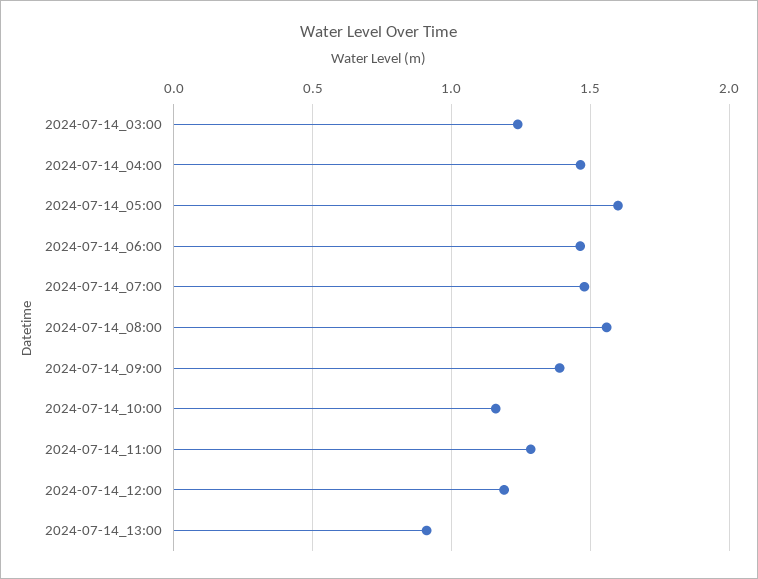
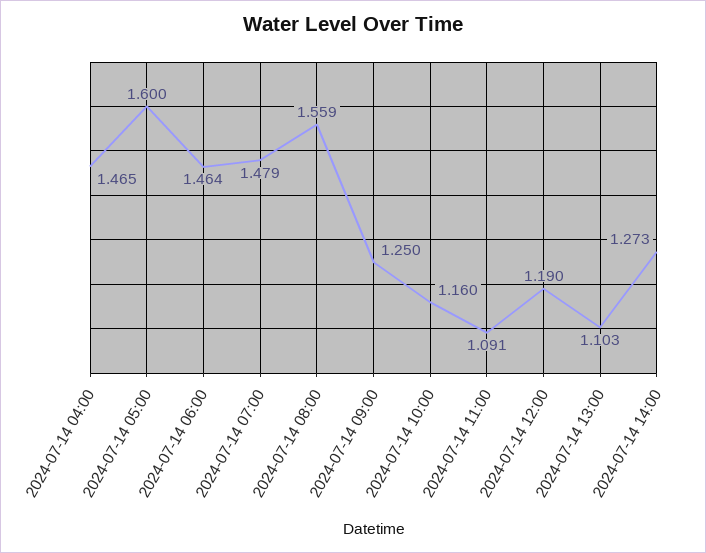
2024-07-14_03:00: 1.25 -> none
2024-07-14_09:00: 1.4 -> 1.25
2024-07-14_11:00: 1.3 -> 1.091
2024-07-14_13:00: 0.9 -> 1.103
2024-07-14 14:00: none -> 1.273

